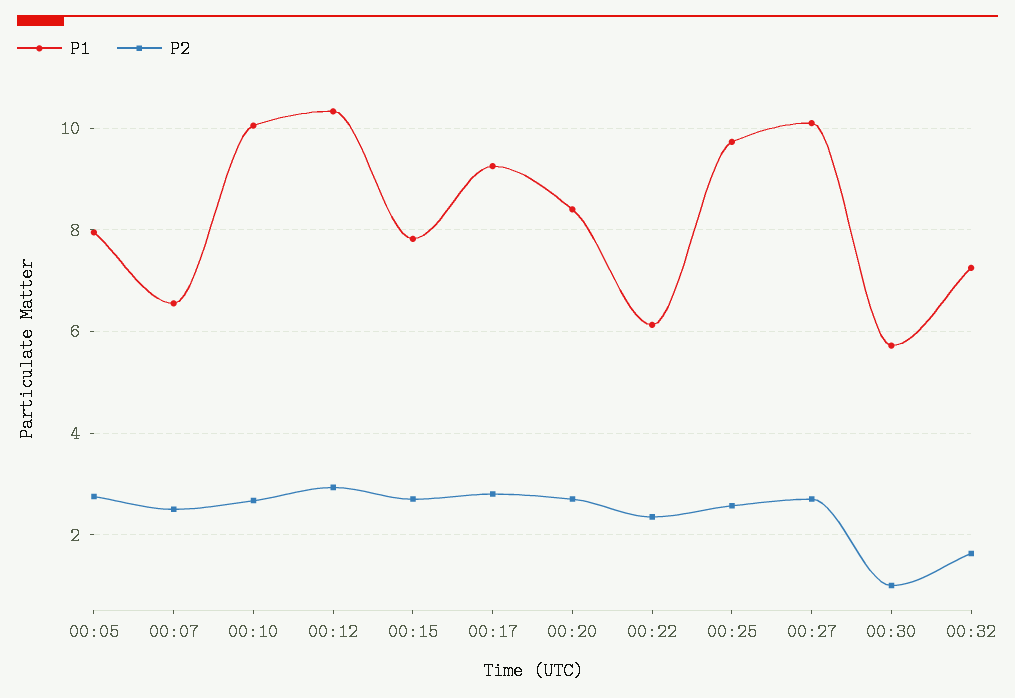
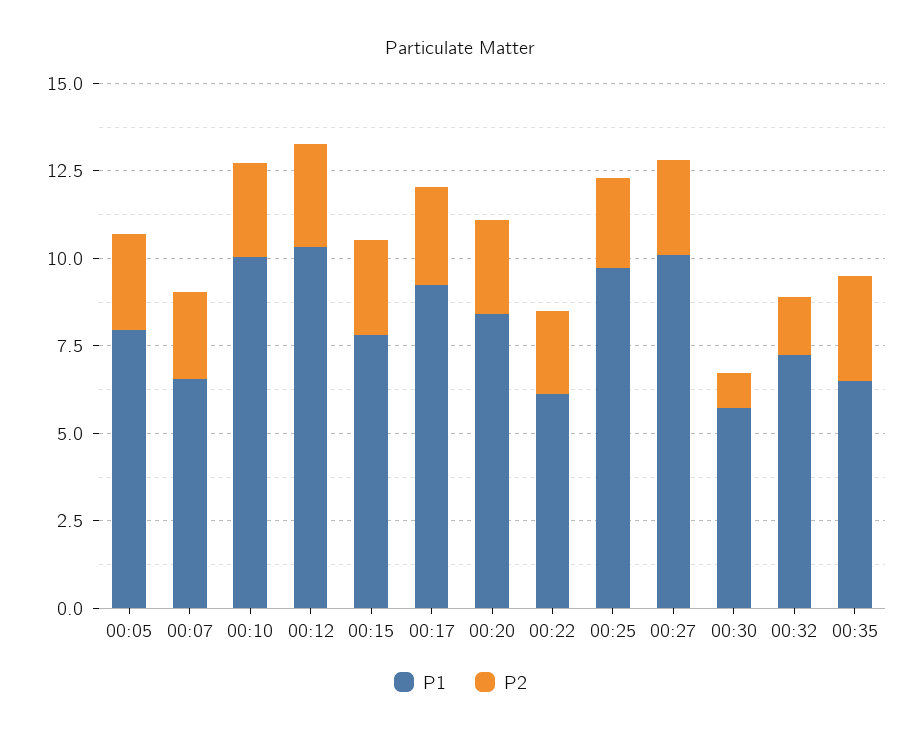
P1, 00:35: none -> 6.5
P2, 00:35: none -> 3

